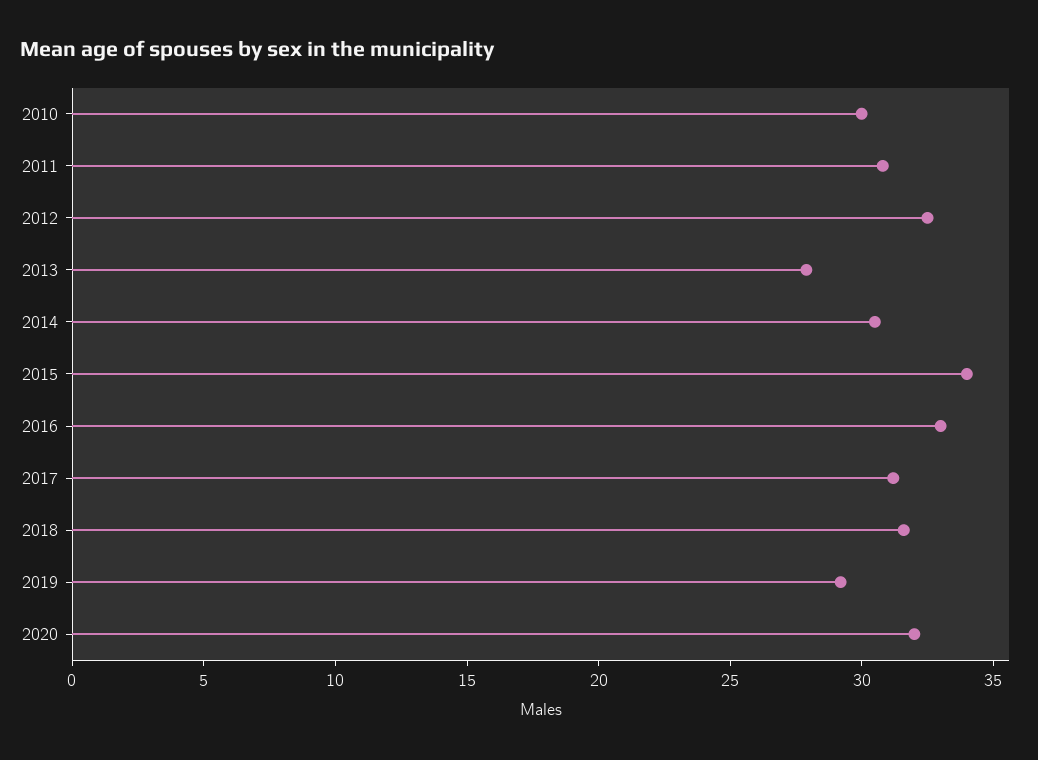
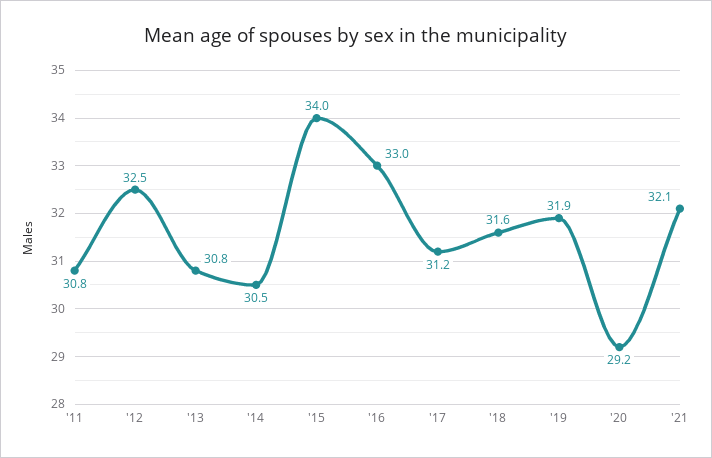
2010: 30 -> none
2013: 28 -> 30.8
2019: 29 -> 31.9
2020: 32 -> 29.2
'21: none -> 32.1

